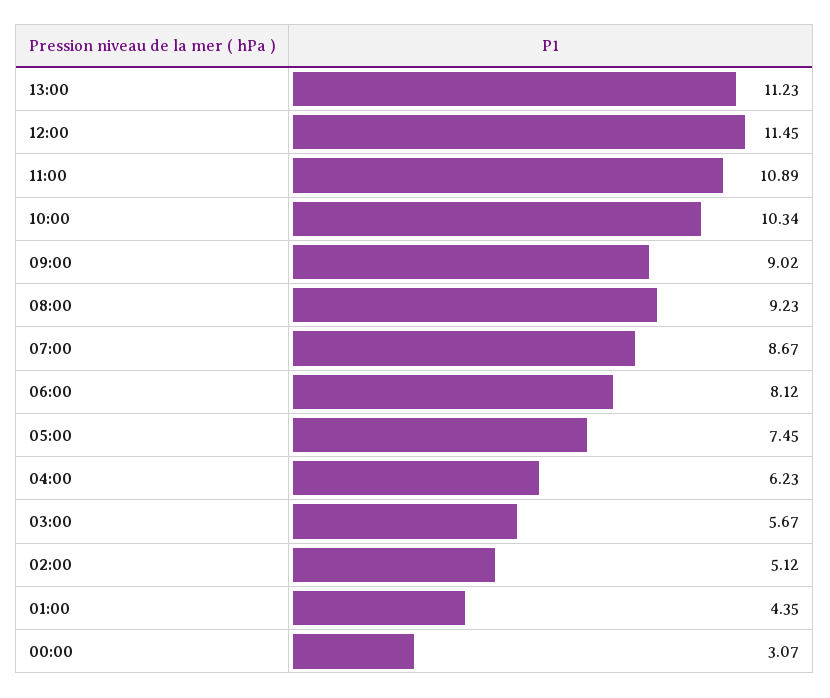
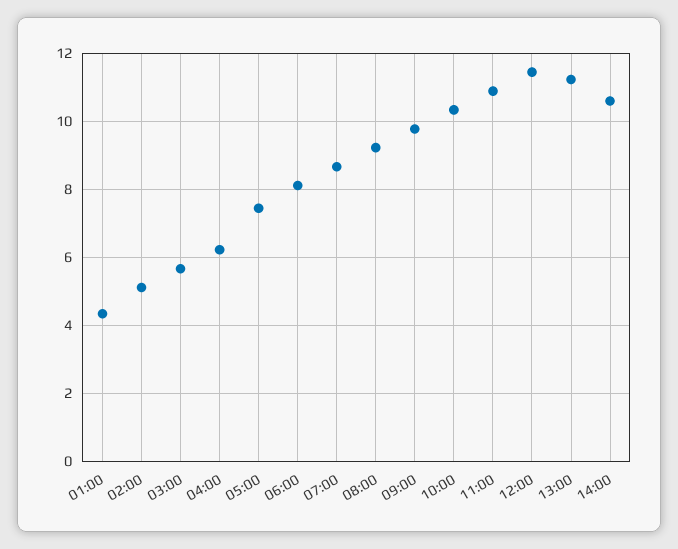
09:00: 9.02 -> 9.8
00:00: 3.07 -> none
14:00: none -> 10.6

